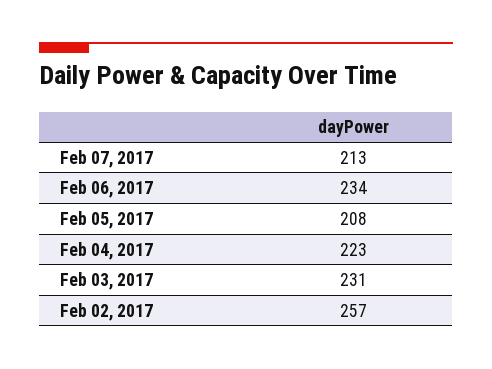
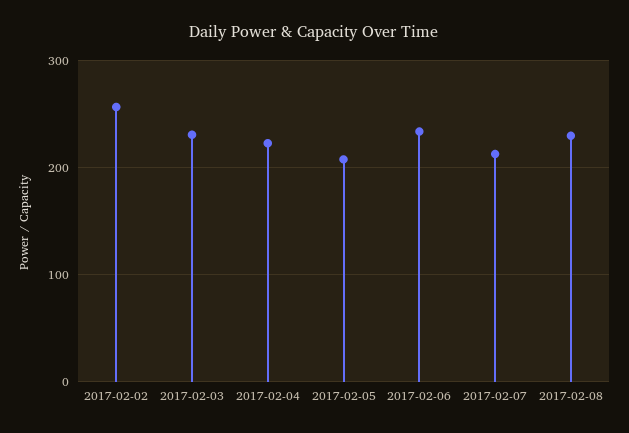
2017-02-08: none -> 230

